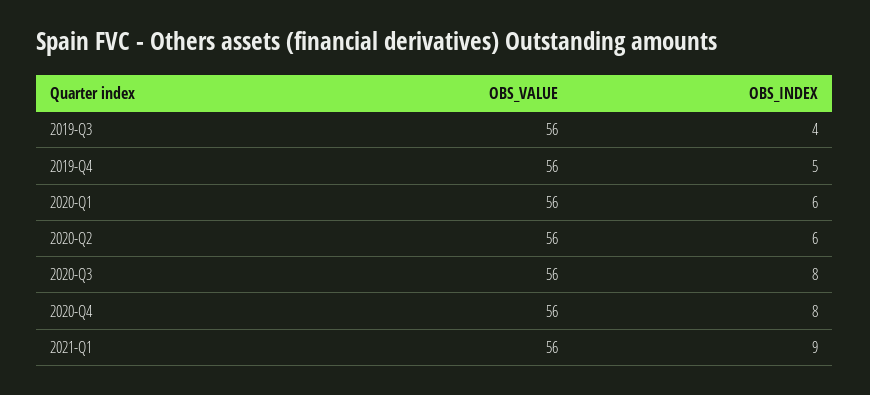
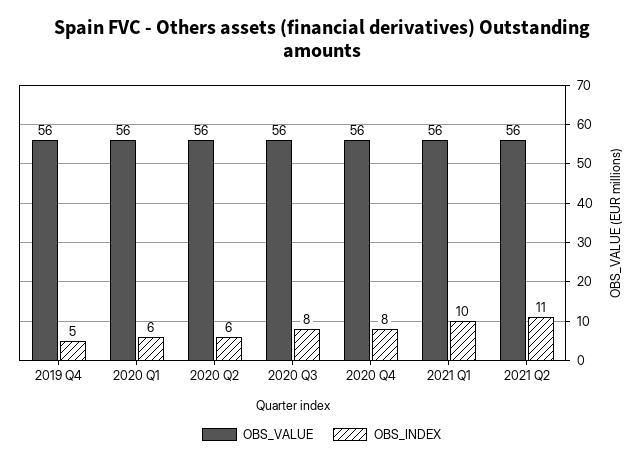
OBS_VALUE, 2019-Q3: 56 -> none
OBS_INDEX, 2019-Q3: 4 -> none
OBS_INDEX, 2021-Q1: 9 -> 10
OBS_VALUE, 2021 Q2: none -> 56
OBS_INDEX, 2021 Q2: none -> 11

